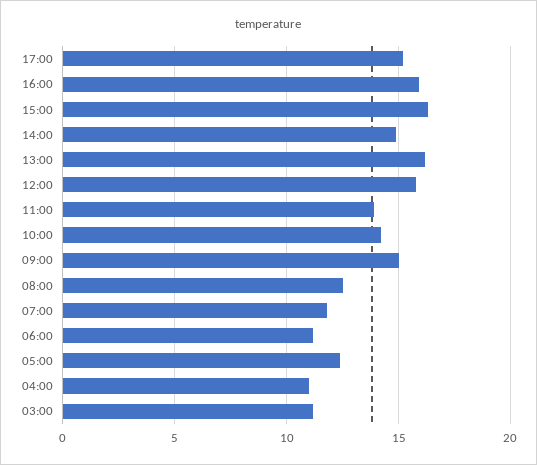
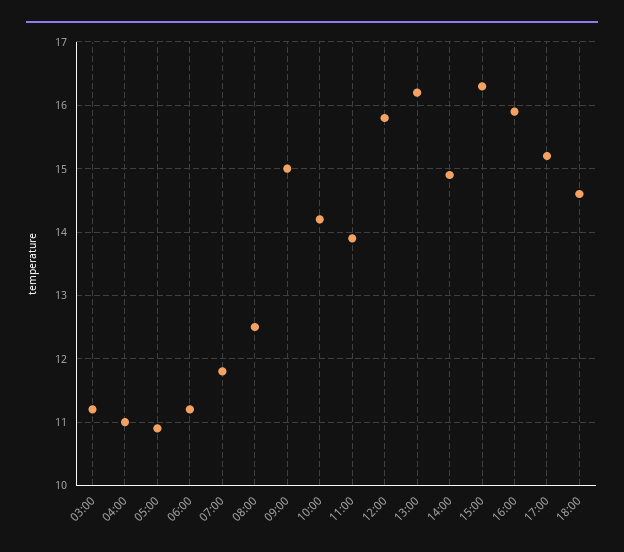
05:00: 12.5 -> 10.9
18:00: none -> 14.6

